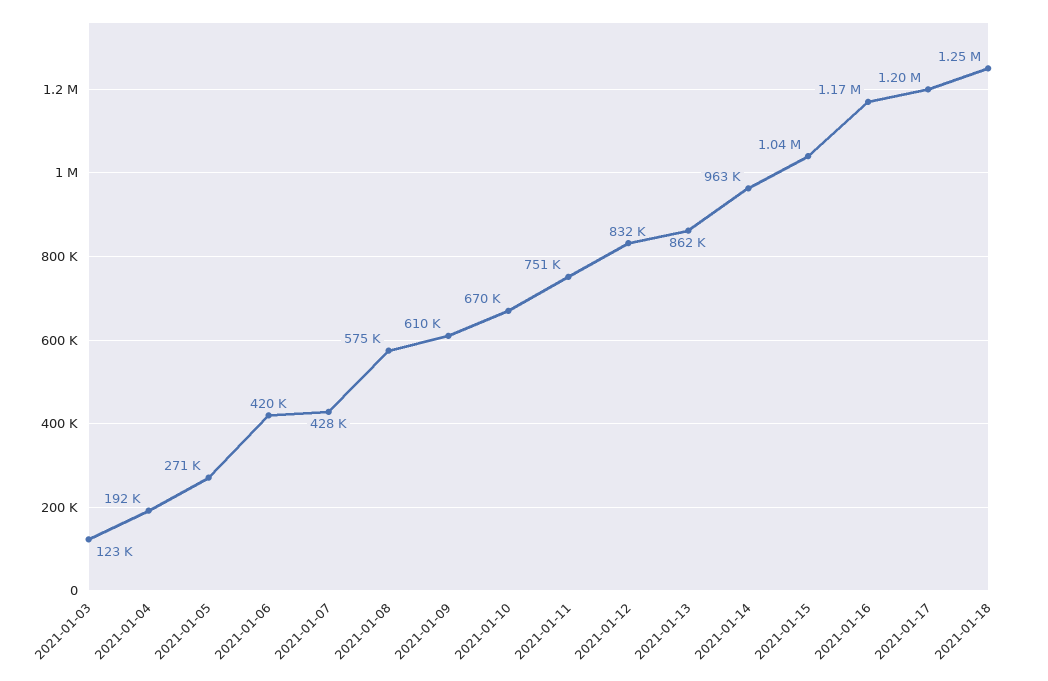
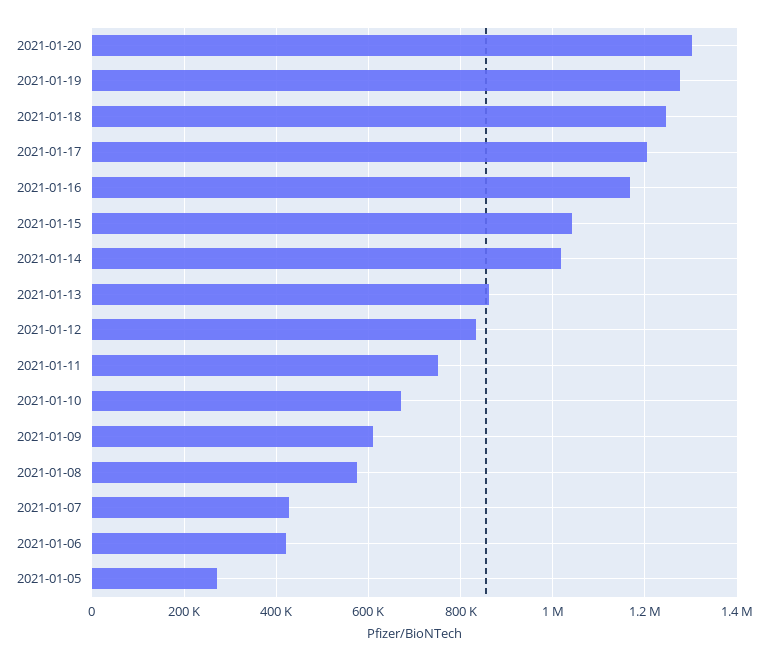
2021-01-03: 123000 -> none
2021-01-04: 192000 -> none
2021-01-14: 963000 -> 1020000
2021-01-20: none -> 1300000
2021-01-19: none -> 1280000

